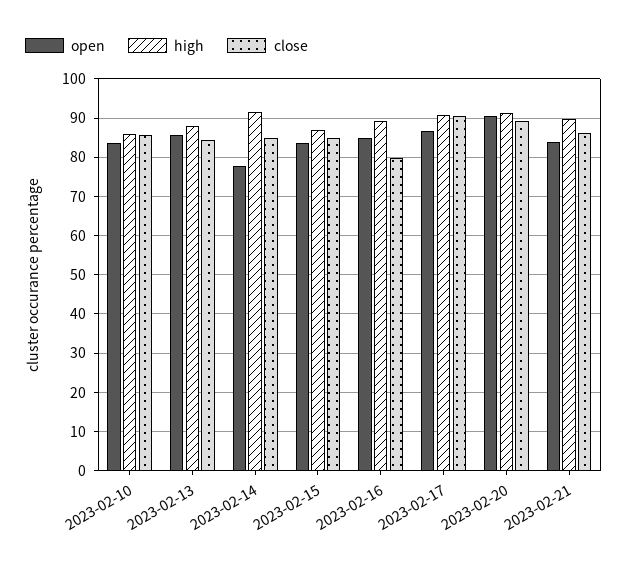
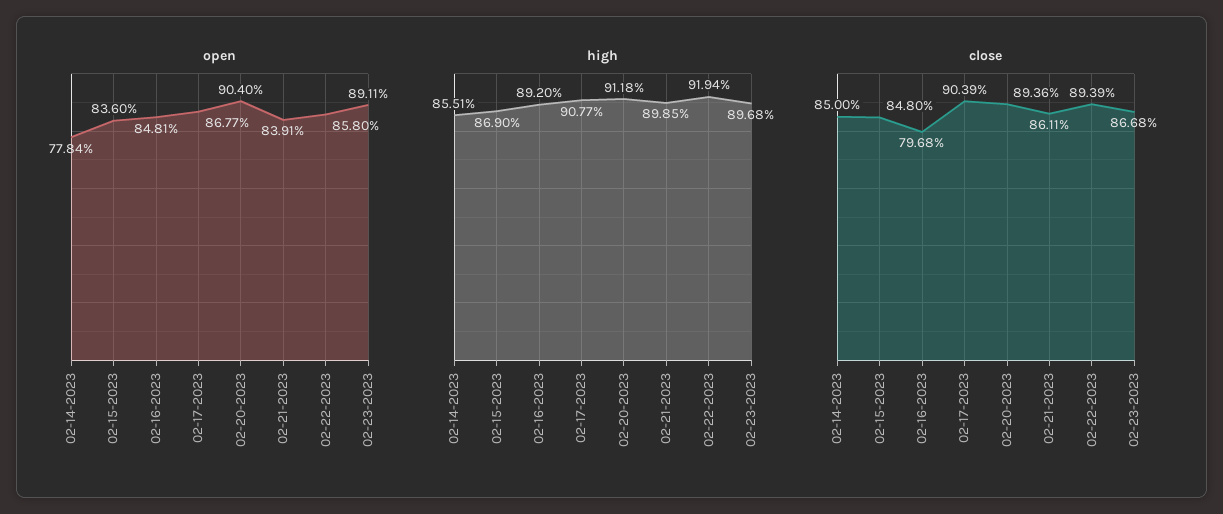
open, 2023-02-10: 84 -> none
high, 2023-02-10: 86 -> none
close, 2023-02-10: 86 -> none
open, 2023-02-13: 86 -> none
high, 2023-02-13: 88 -> none
close, 2023-02-13: 84 -> none
high, 2023-02-14: 92 -> 85.51
open, 02-22-2023: none -> 85.8
open, 02-23-2023: none -> 89.11
high, 02-22-2023: none -> 91.94
high, 02-23-2023: none -> 89.68
close, 02-22-2023: none -> 89.39
close, 02-23-2023: none -> 86.68

